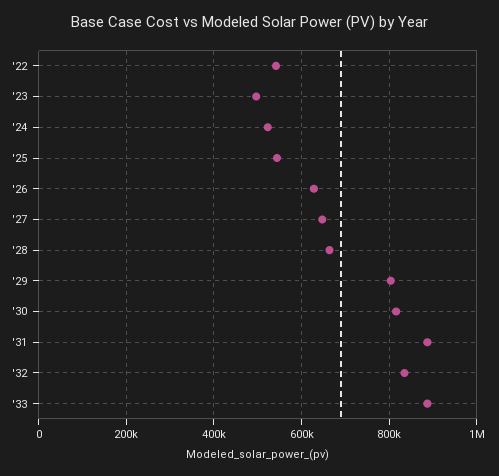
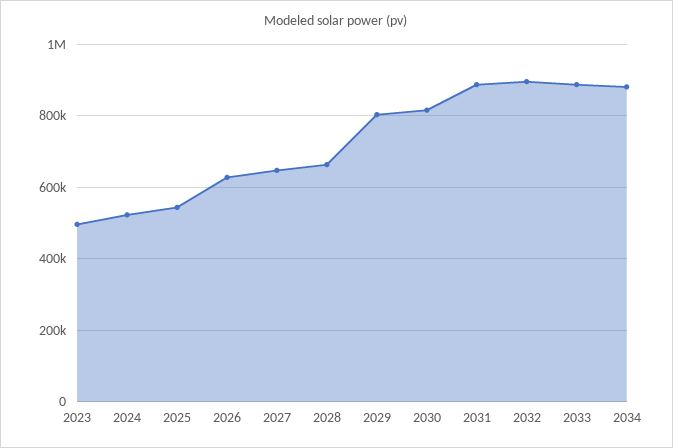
'22: 540000 -> none
'32: 840000 -> 900000
2034: none -> 880000

